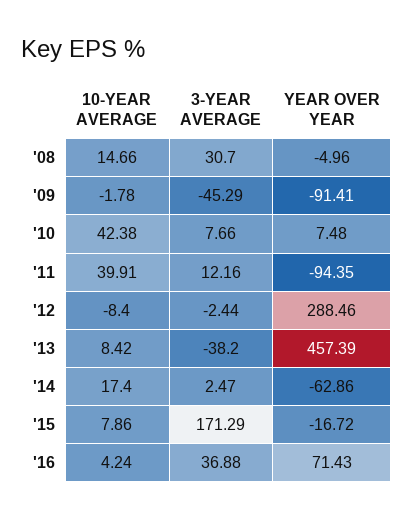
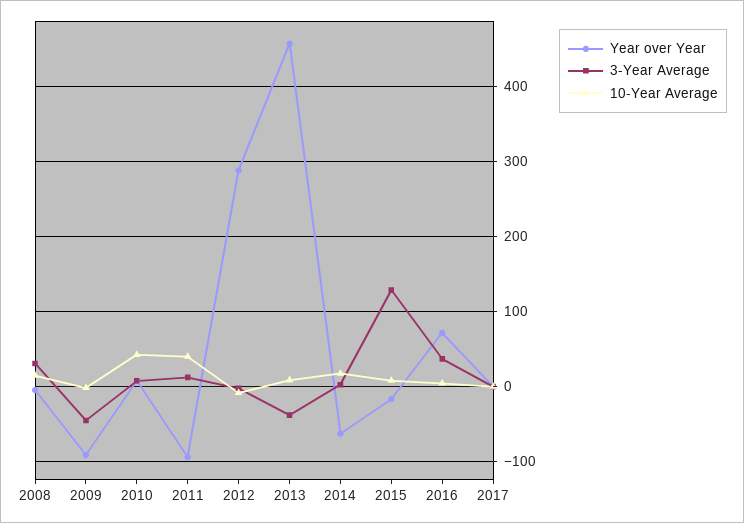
3-YEAR AVERAGE, '15: 171.29 -> 130
YEAR OVER YEAR, 2017: none -> 0
3-YEAR AVERAGE, 2017: none -> 0
10-YEAR AVERAGE, 2017: none -> 0

